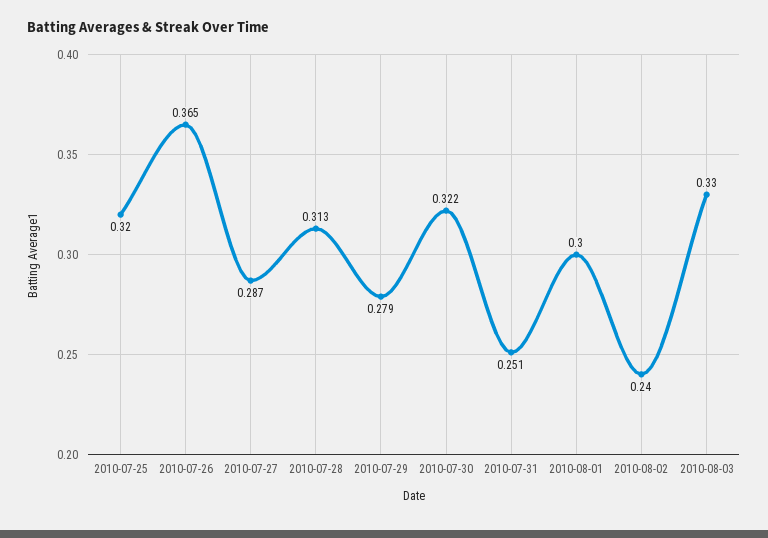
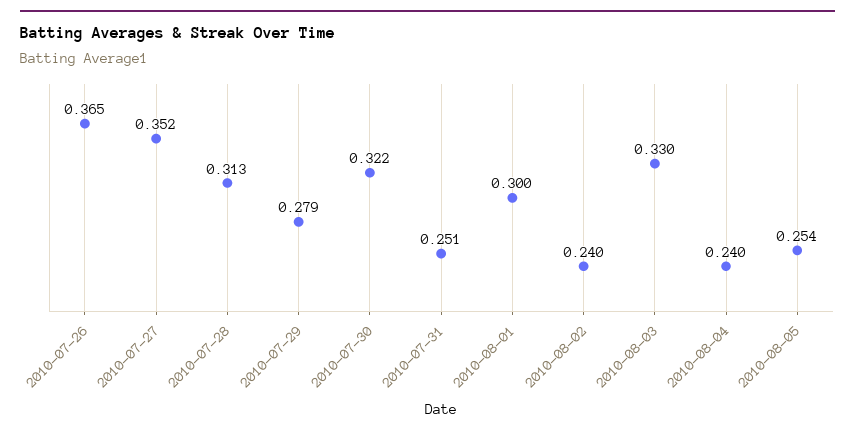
2010-07-25: 0.32 -> none
2010-07-27: 0.287 -> 0.352
2010-08-04: none -> 0.24
2010-08-05: none -> 0.254

